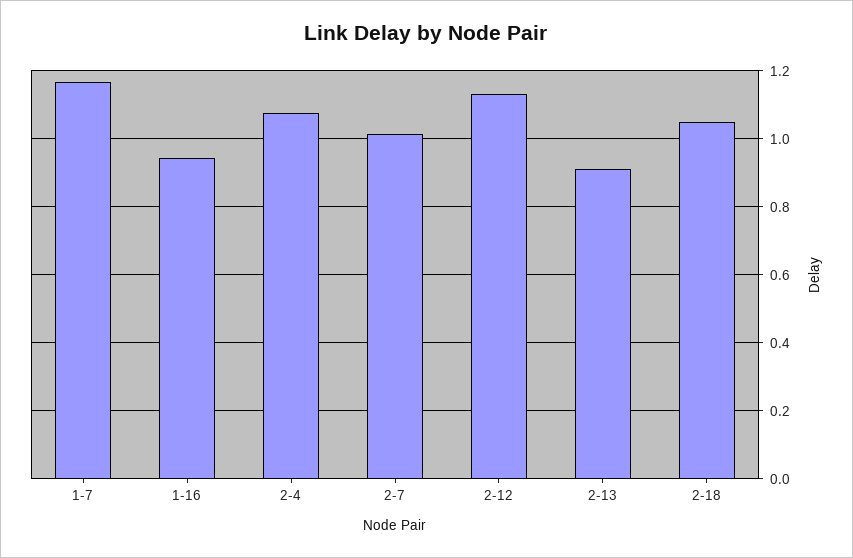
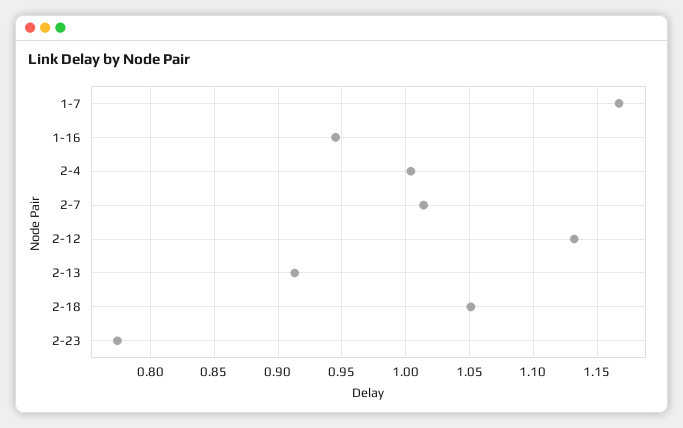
2-4: 1.08 -> 1.005
2-23: none -> 0.775

